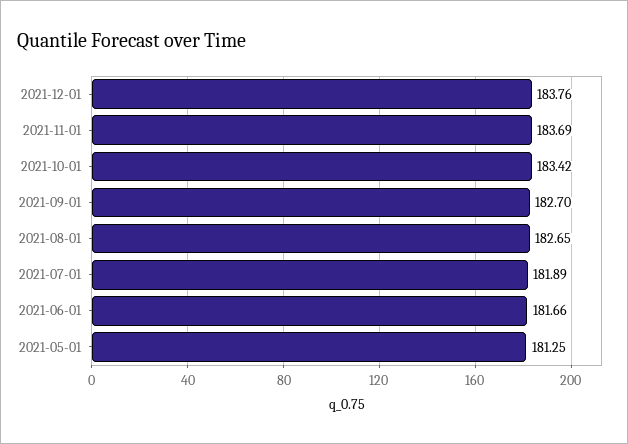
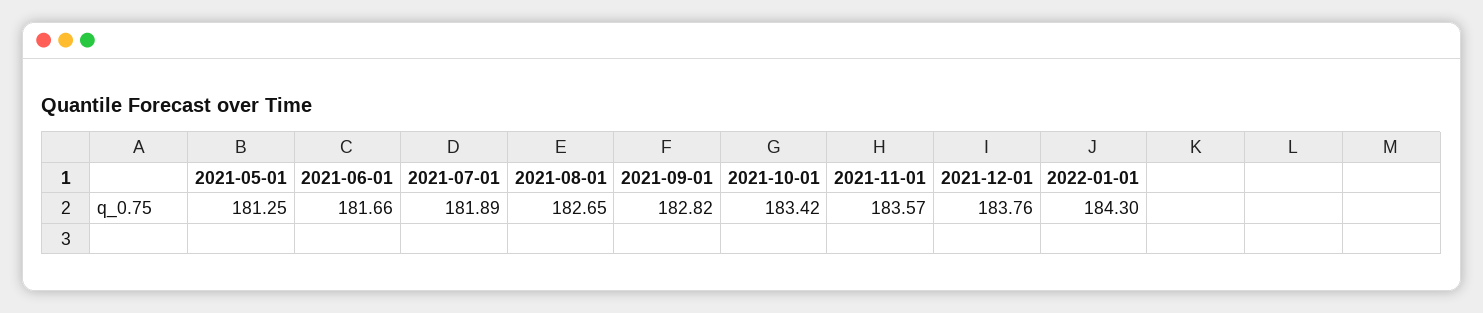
2021-11-01: 183.69 -> 183.57
2021-09-01: 182.7 -> 182.82
2022-01-01: none -> 184.3

